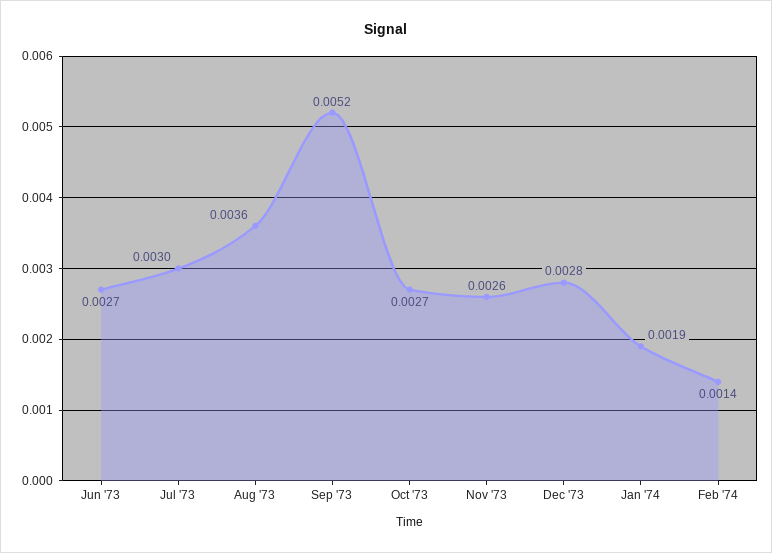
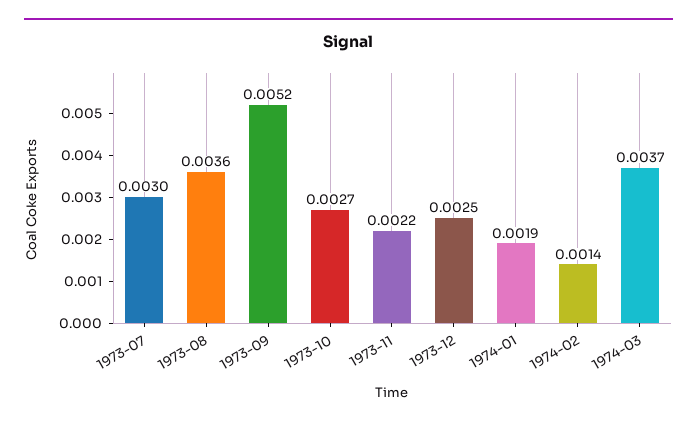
Jun '73: 0.0027 -> none
Nov '73: 0.0026 -> 0.0022
Dec '73: 0.0028 -> 0.0025
1974-03: none -> 0.0037

